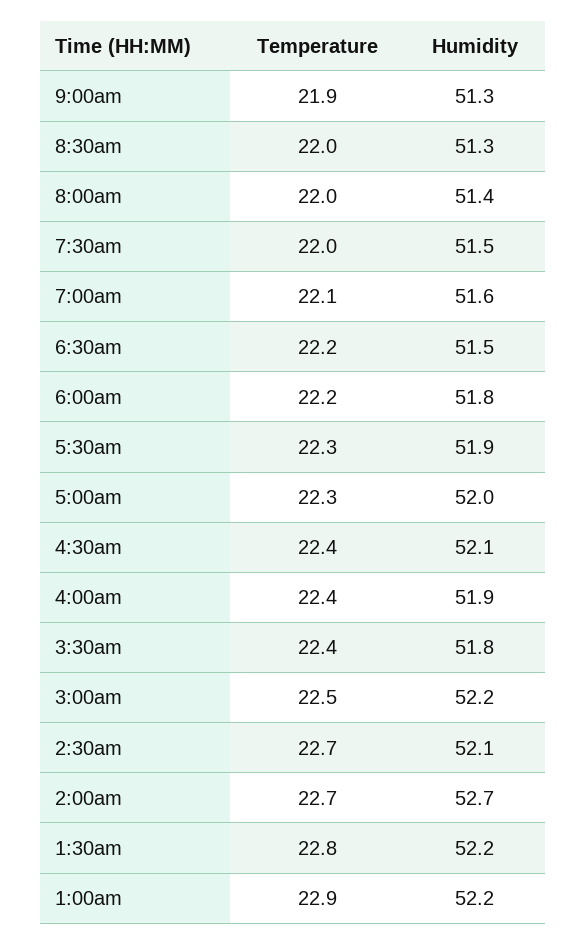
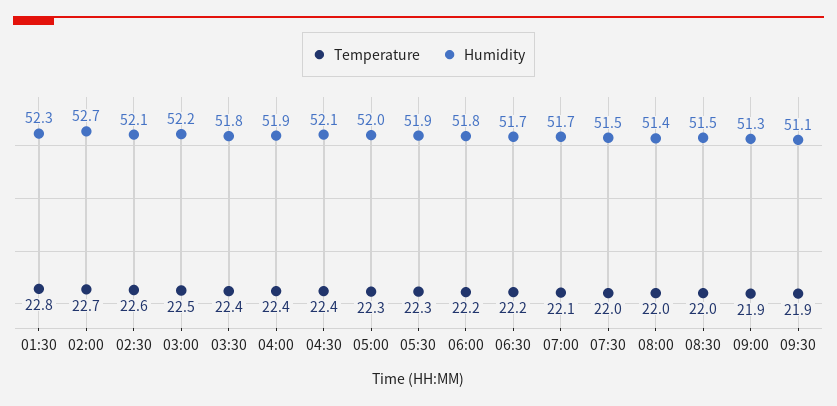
Humidity, 8:30am: 51.3 -> 51.5
Humidity, 7:00am: 51.6 -> 51.7
Humidity, 6:30am: 51.5 -> 51.7
Temperature, 2:30am: 22.7 -> 22.6
Humidity, 1:30am: 52.2 -> 52.3
Temperature, 1:00am: 22.9 -> none
Humidity, 1:00am: 52.2 -> none
Temperature, 09:30: none -> 21.9
Humidity, 09:30: none -> 51.1

